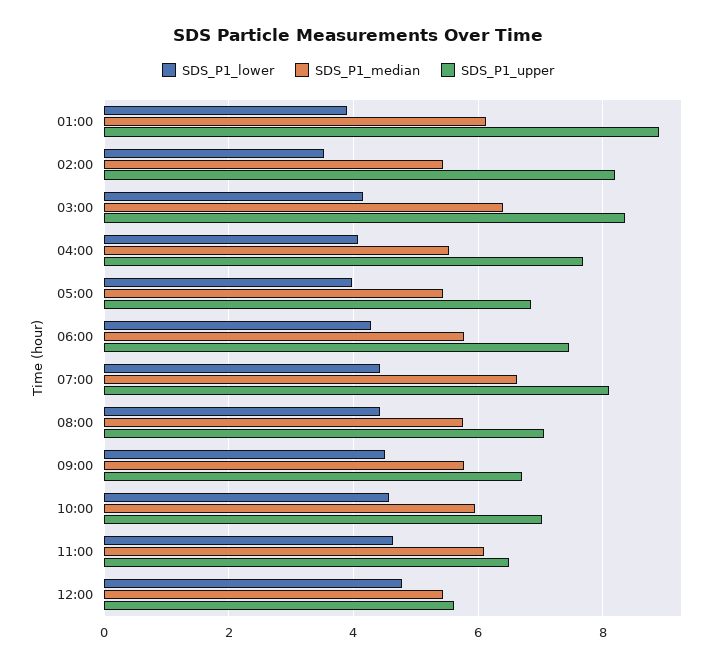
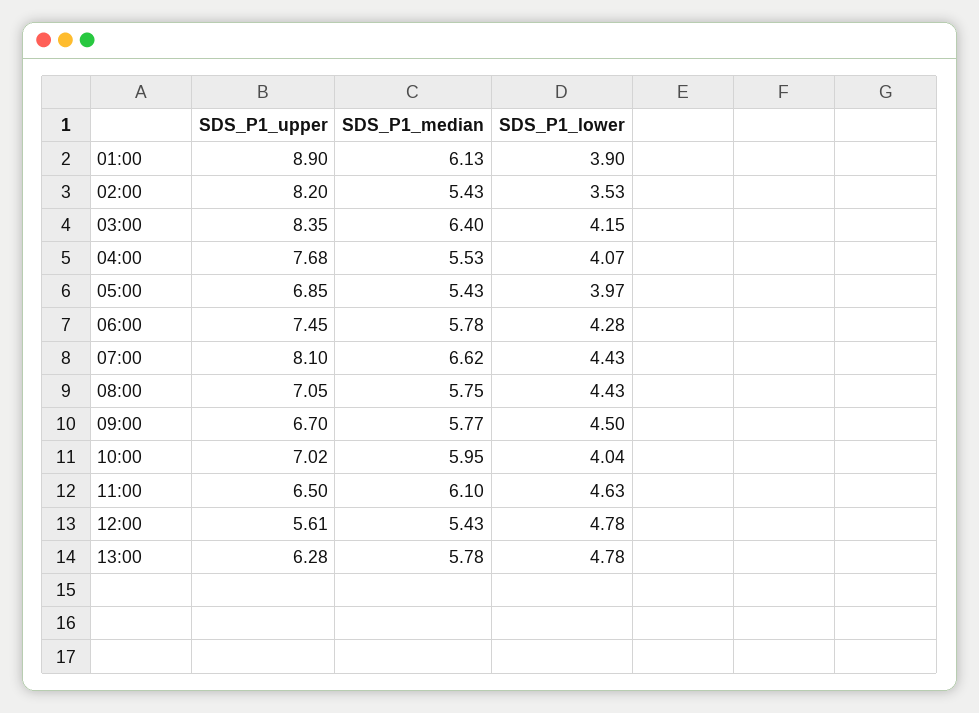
SDS_P1_lower, 10:00: 4.6 -> 4.04
SDS_P1_upper, 13:00: none -> 6.28
SDS_P1_median, 13:00: none -> 5.78
SDS_P1_lower, 13:00: none -> 4.78

